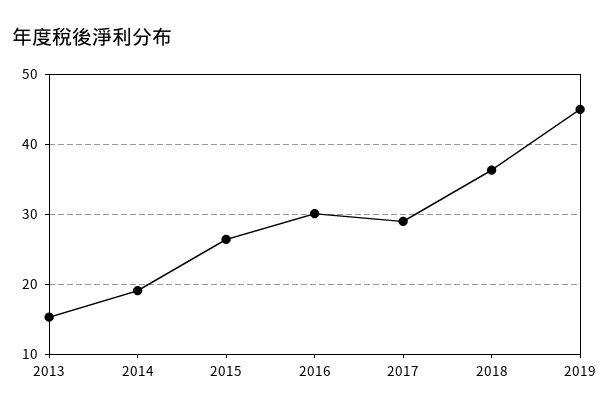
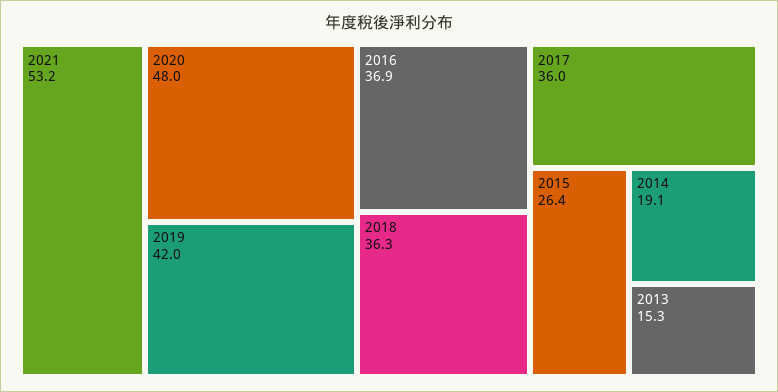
2016: 30 -> 36.9
2017: 29 -> 36
2019: 45 -> 42
2021: none -> 53.2
2020: none -> 48

